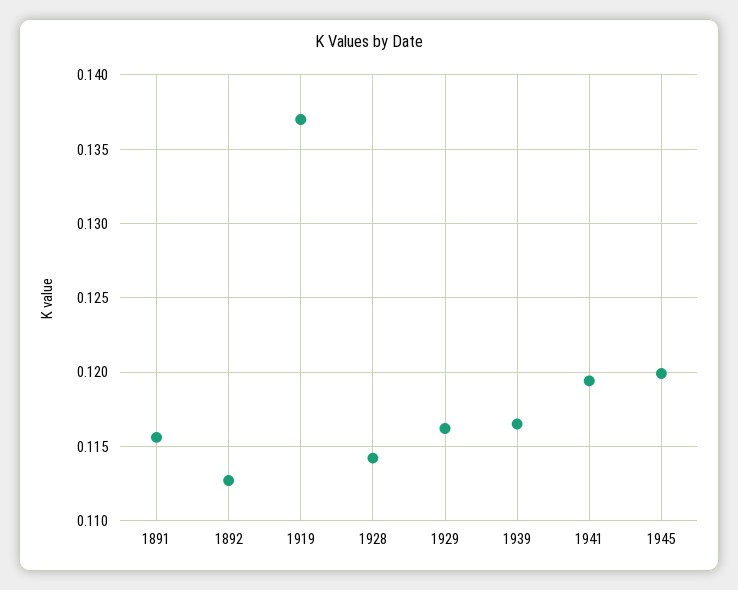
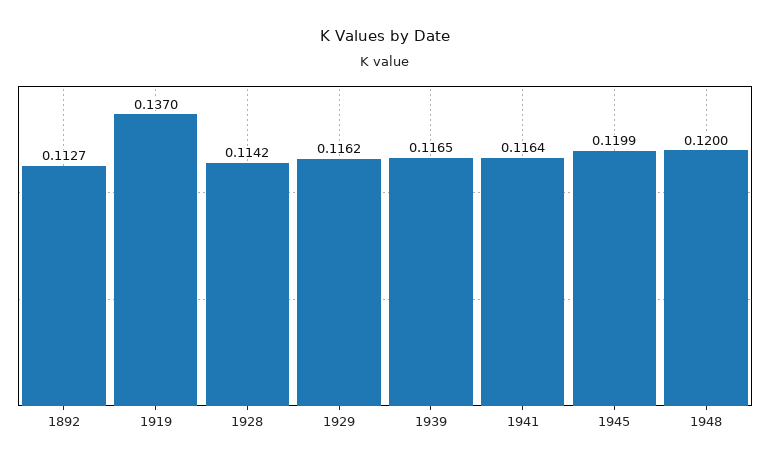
1891: 0.1155 -> none
1941: 0.1195 -> 0.1164
1948: none -> 0.12

